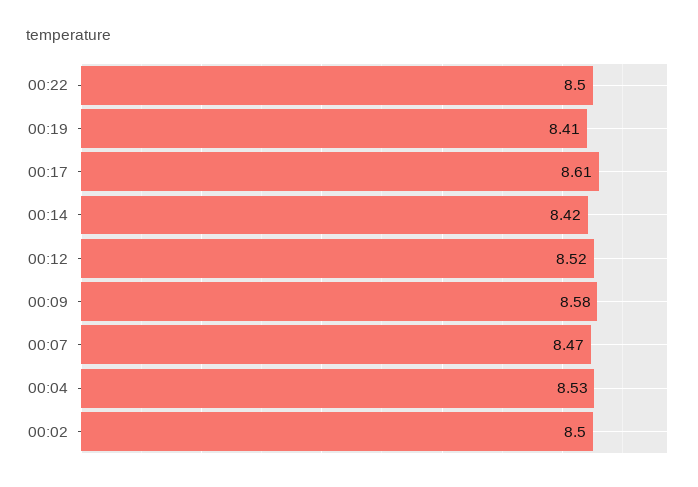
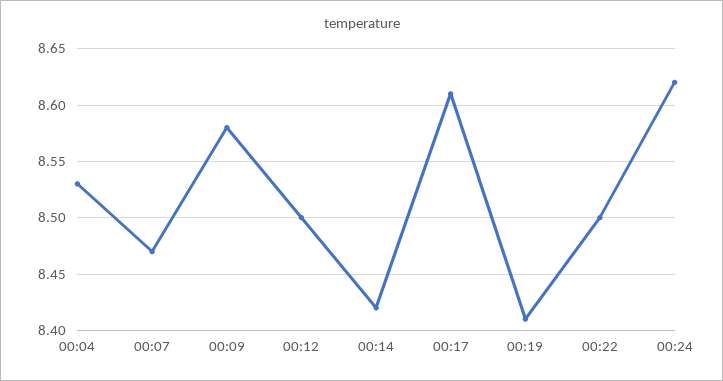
00:12: 8.52 -> 8.5
00:02: 8.5 -> none
00:24: none -> 8.62

